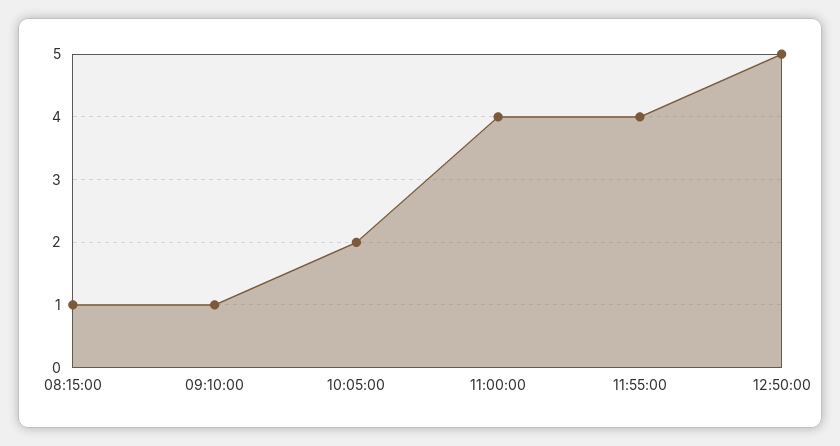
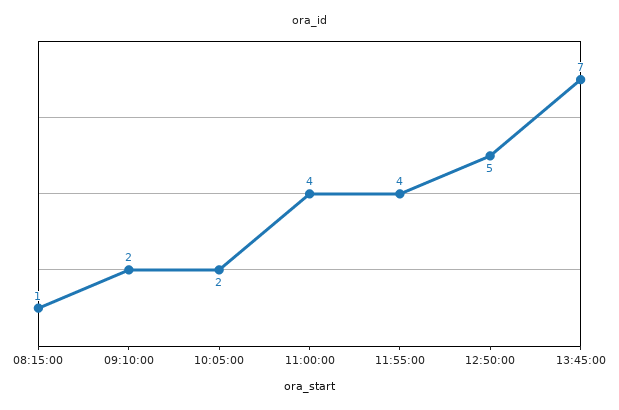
09:10:00: 1 -> 2
13:45:00: none -> 7

